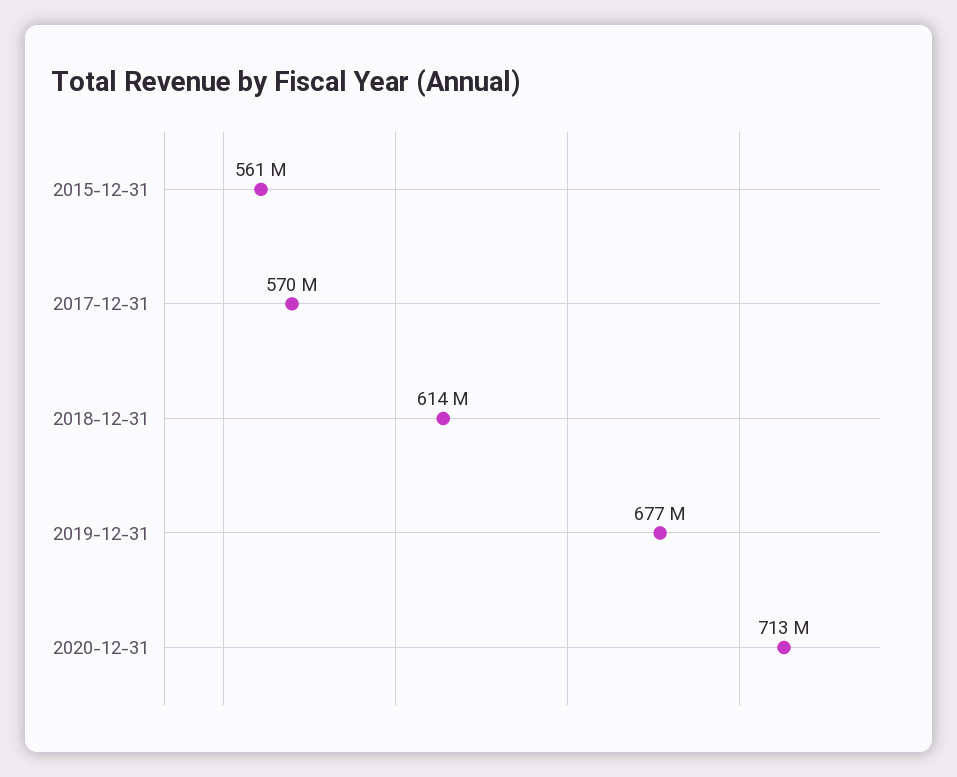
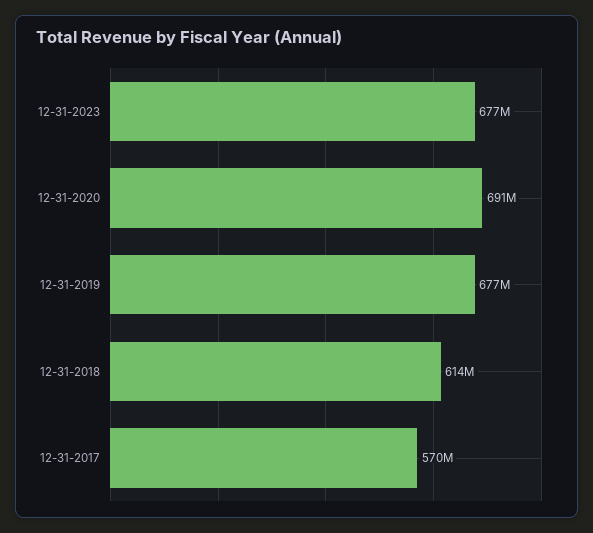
2015-12-31: 561000000 -> none
2020-12-31: 713000000 -> 691000000
12-31-2023: none -> 677000000

